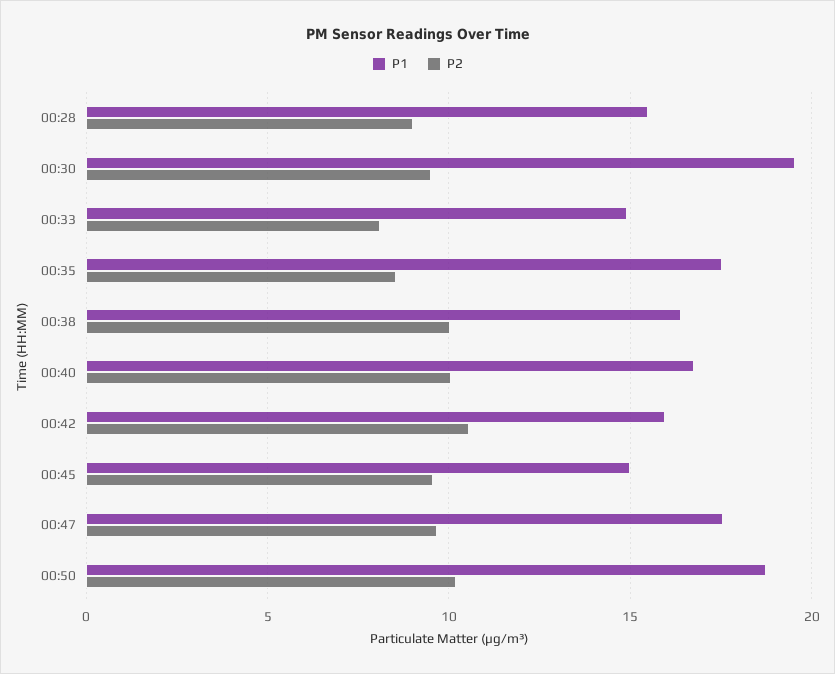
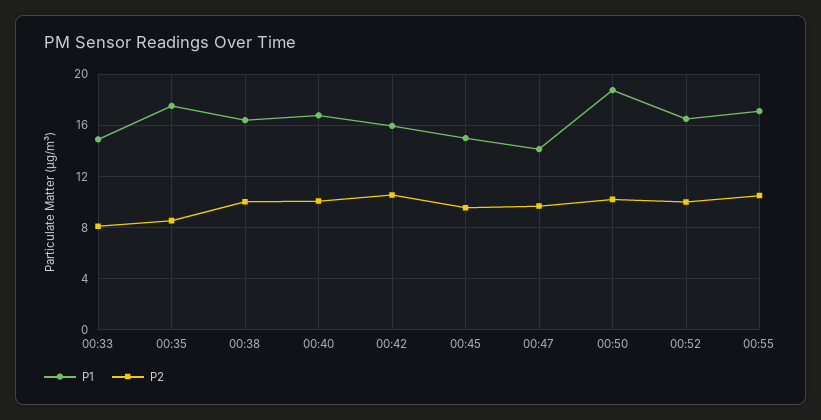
P1, 00:28: 15.5 -> none
P2, 00:28: 9 -> none
P1, 00:30: 19.5 -> none
P2, 00:30: 9.5 -> none
P1, 00:47: 17.5 -> 14
P1, 00:52: none -> 16.5
P2, 00:52: none -> 10
P1, 00:55: none -> 17
P2, 00:55: none -> 10.5

